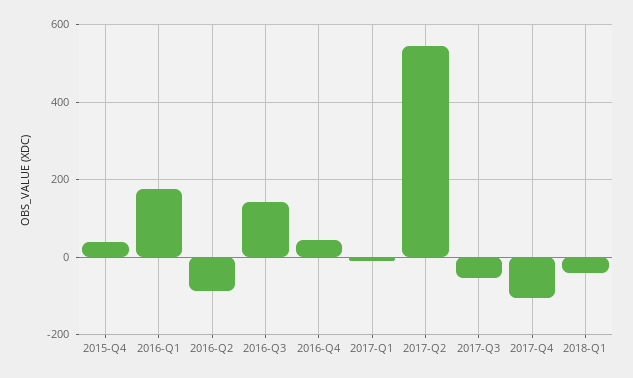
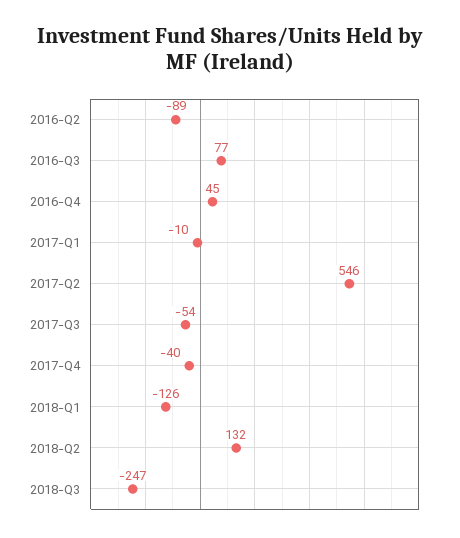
2015-Q4: 40 -> none
2016-Q1: 180 -> none
2016-Q3: 140 -> 77
2017-Q4: -100 -> -40
2018-Q1: -40 -> -126
2018-Q2: none -> 132
2018-Q3: none -> -247

